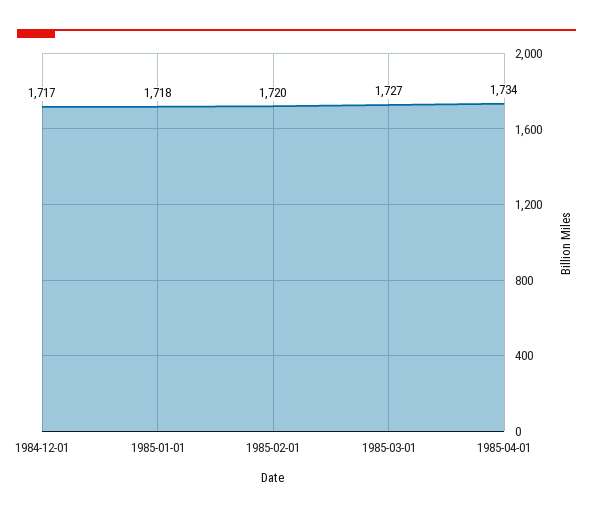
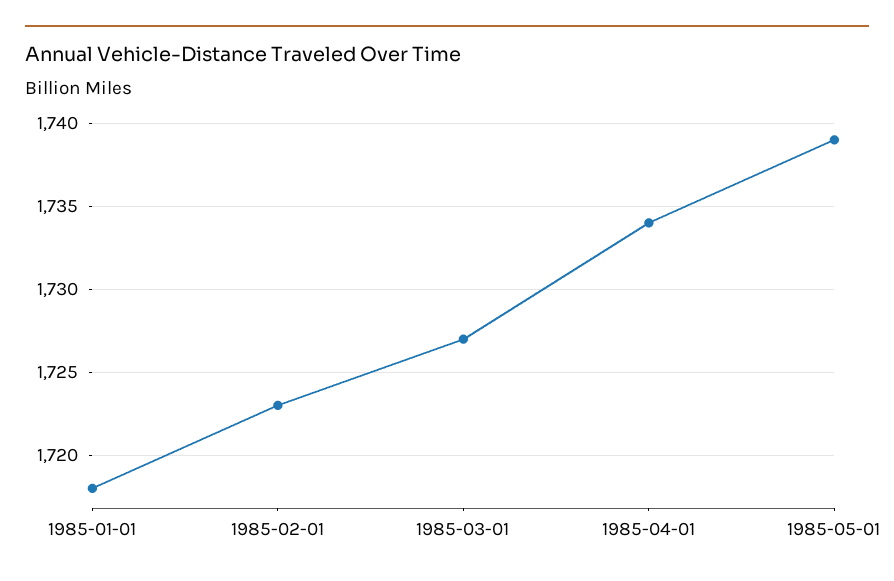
1984-12-01: 1717 -> none
1985-02-01: 1720 -> 1723
1985-05-01: none -> 1739

